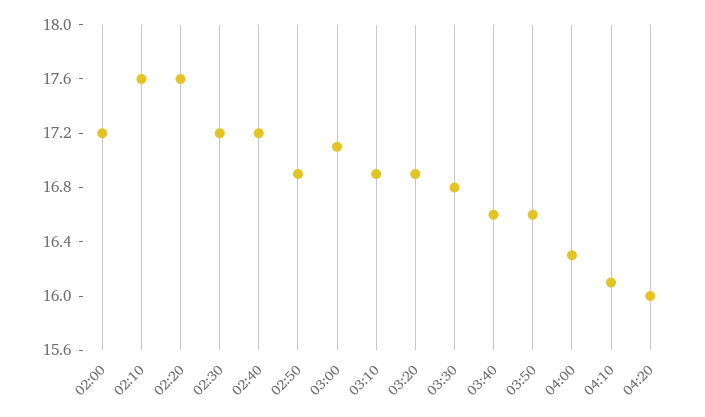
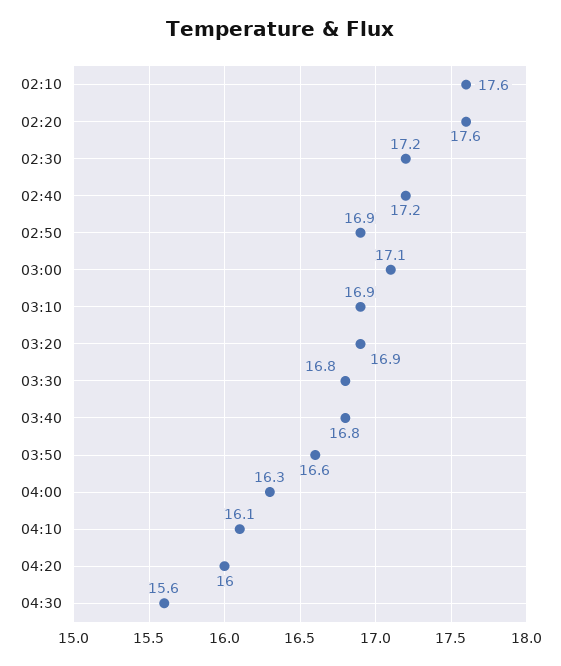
02:00: 17.2 -> none
03:40: 16.6 -> 16.8
04:30: none -> 15.6

